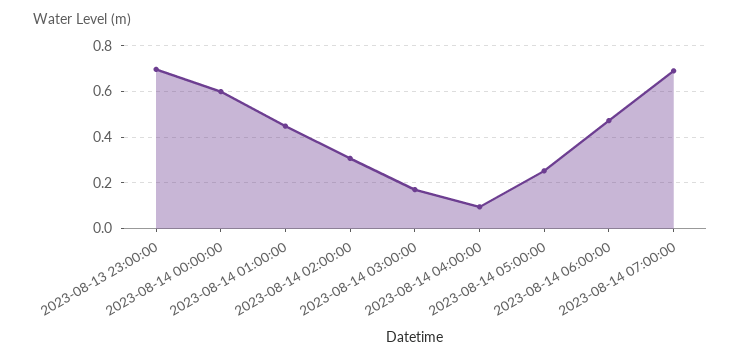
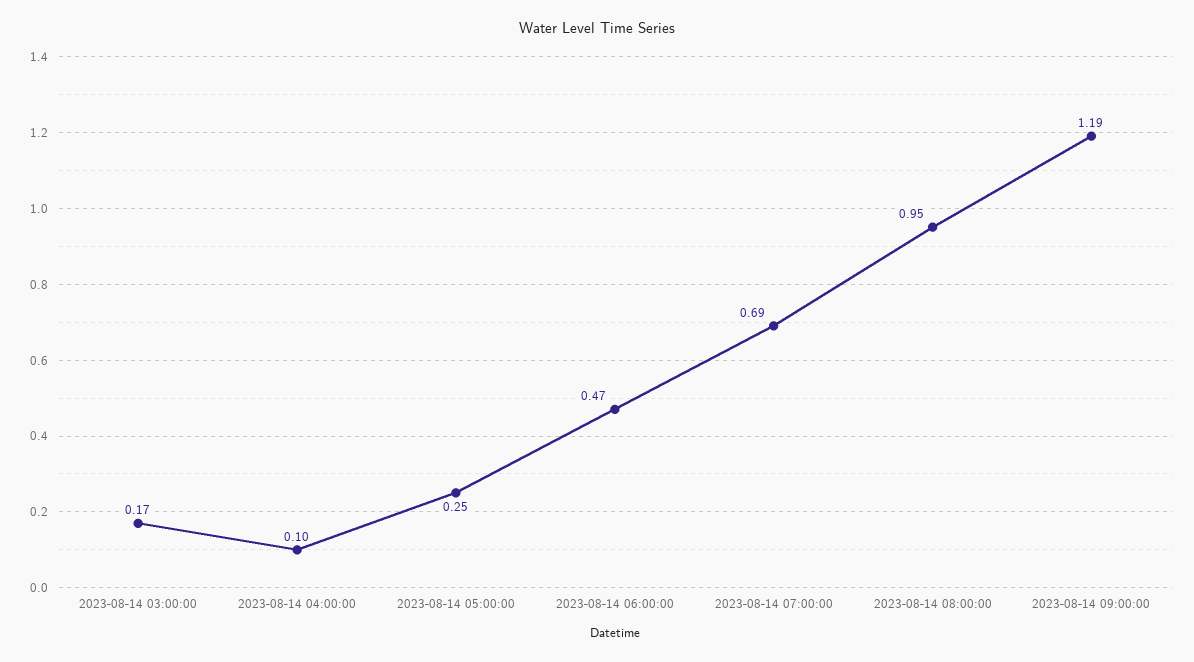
2023-08-13 23:00:00: 0.7 -> none
2023-08-14 00:00:00: 0.6 -> none
2023-08-14 01:00:00: 0.45 -> none
2023-08-14 02:00:00: 0.3 -> none
2023-08-14 08:00:00: none -> 0.95
2023-08-14 09:00:00: none -> 1.19

